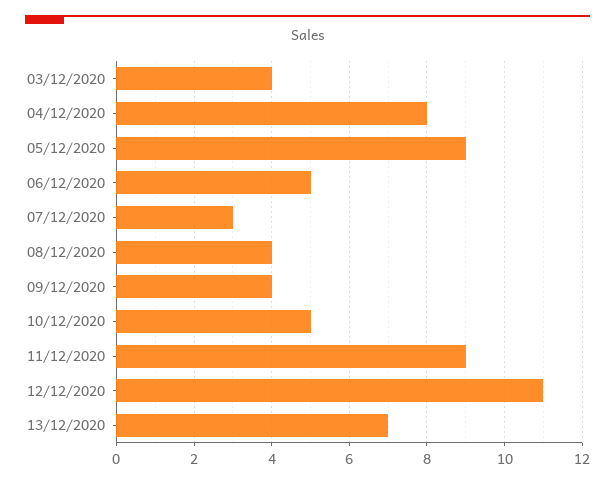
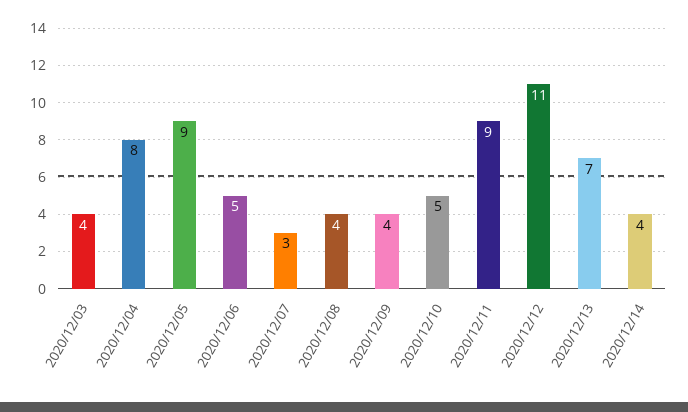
2020/12/14: none -> 4

